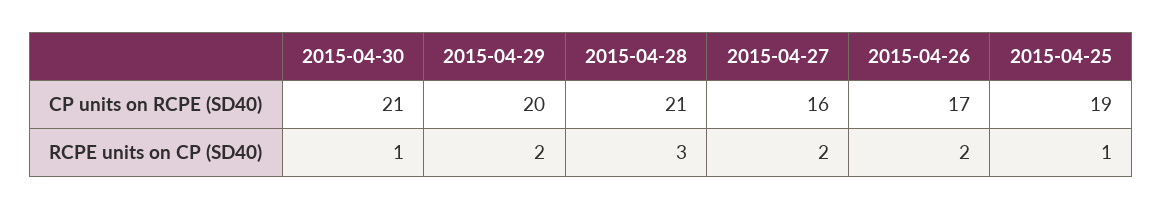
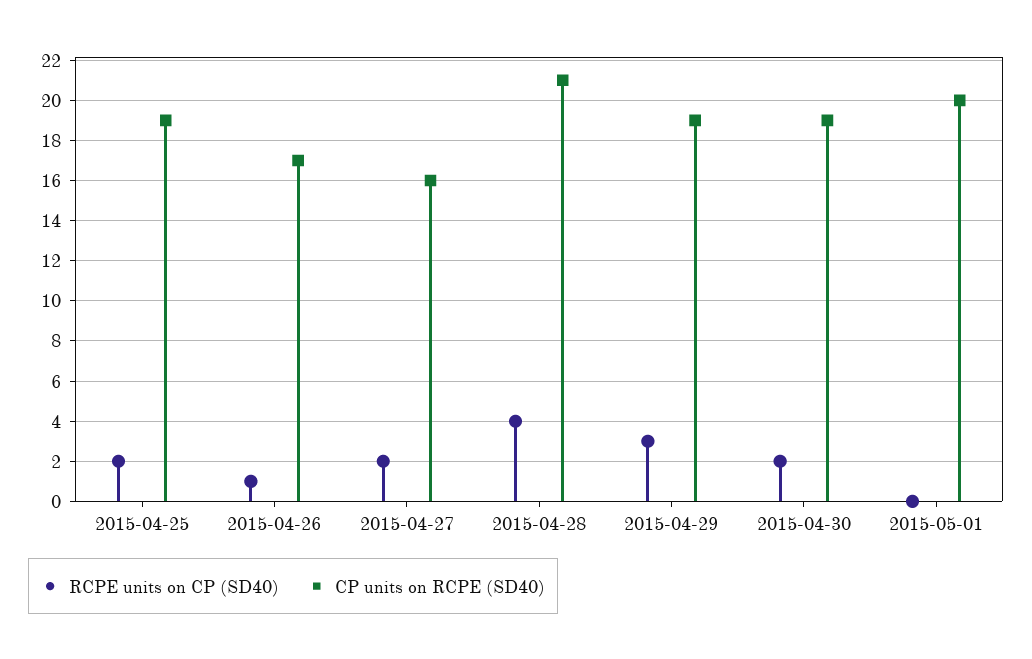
CP units on RCPE (SD40), 2015-04-30: 21 -> 19
CP units on RCPE (SD40), 2015-04-29: 20 -> 19
RCPE units on CP (SD40), 2015-04-30: 1 -> 2
RCPE units on CP (SD40), 2015-04-29: 2 -> 3
RCPE units on CP (SD40), 2015-04-28: 3 -> 4
RCPE units on CP (SD40), 2015-04-26: 2 -> 1
RCPE units on CP (SD40), 2015-04-25: 1 -> 2
RCPE units on CP (SD40), 2015-05-01: none -> 0
CP units on RCPE (SD40), 2015-05-01: none -> 20

